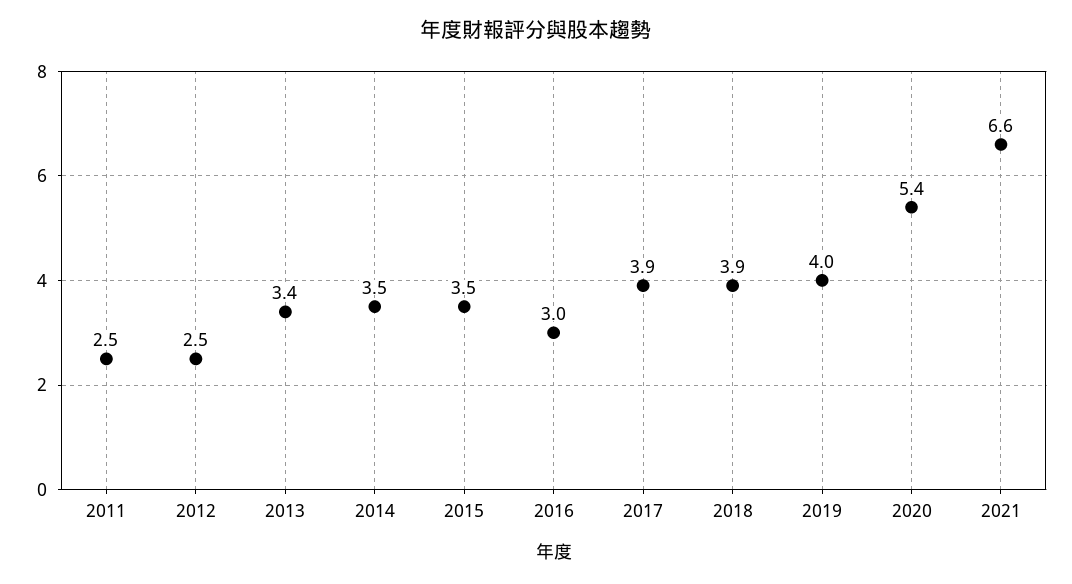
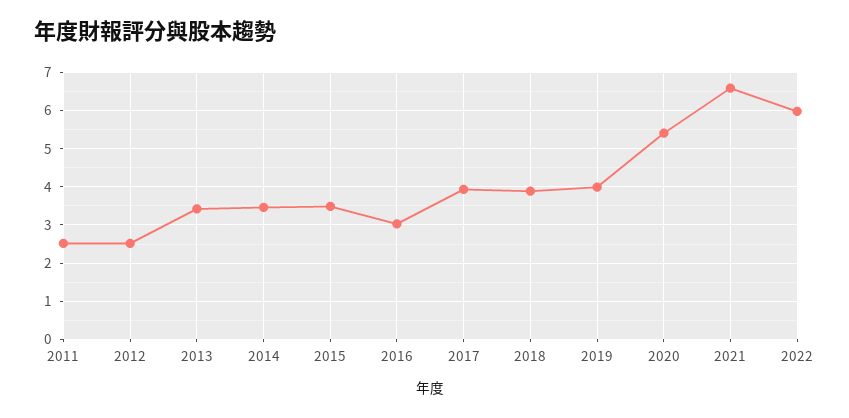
2022: none -> 6

